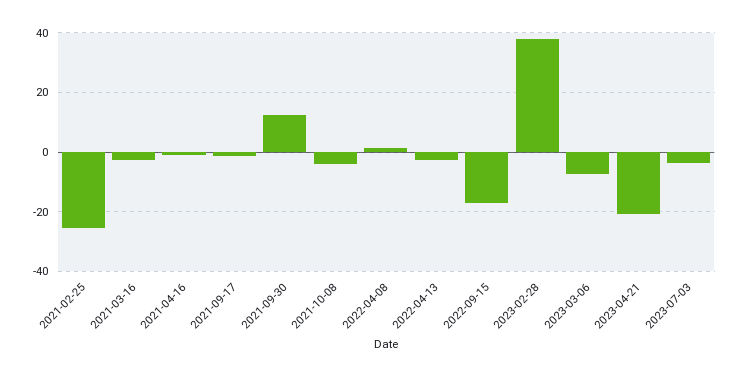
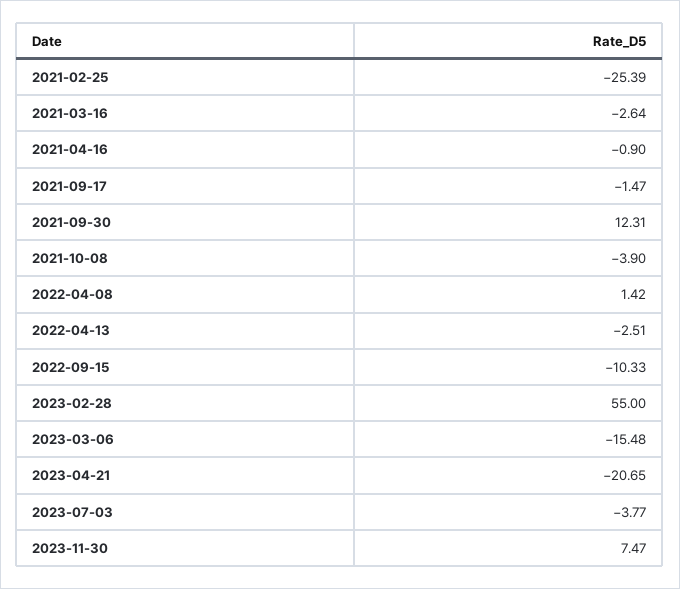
2022-09-15: -17.5 -> -10.33
2023-02-28: 37.5 -> 55
2023-03-06: -7.5 -> -15.48
2023-11-30: none -> 7.47

